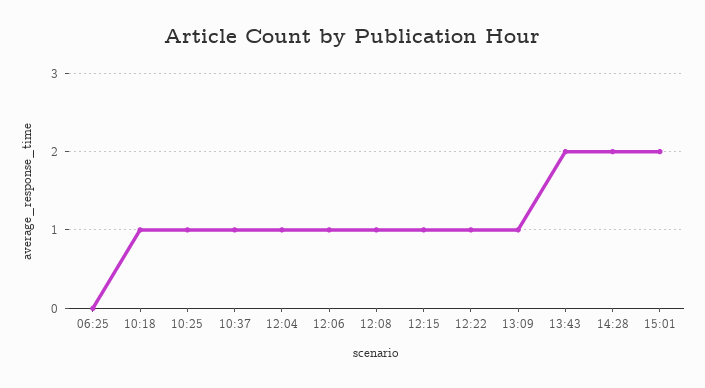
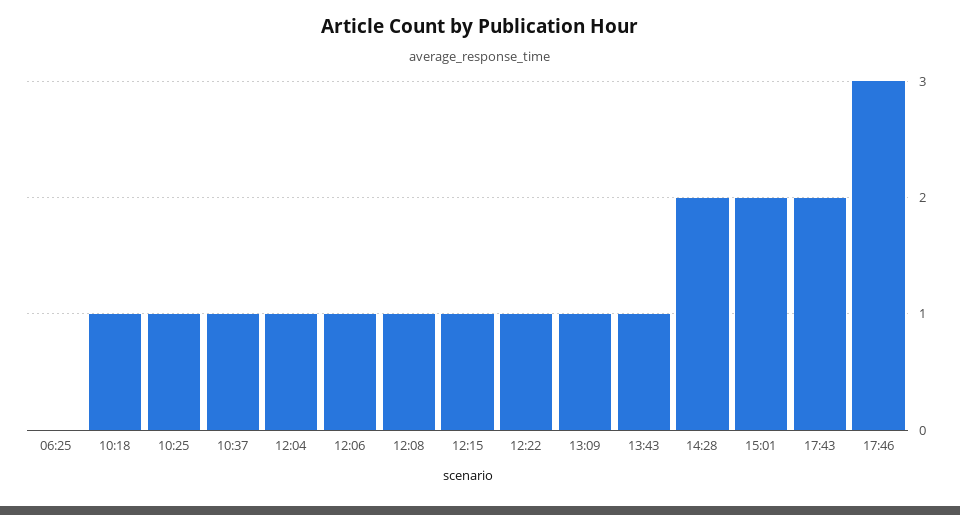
13:43: 2 -> 1
17:43: none -> 2
17:46: none -> 3

